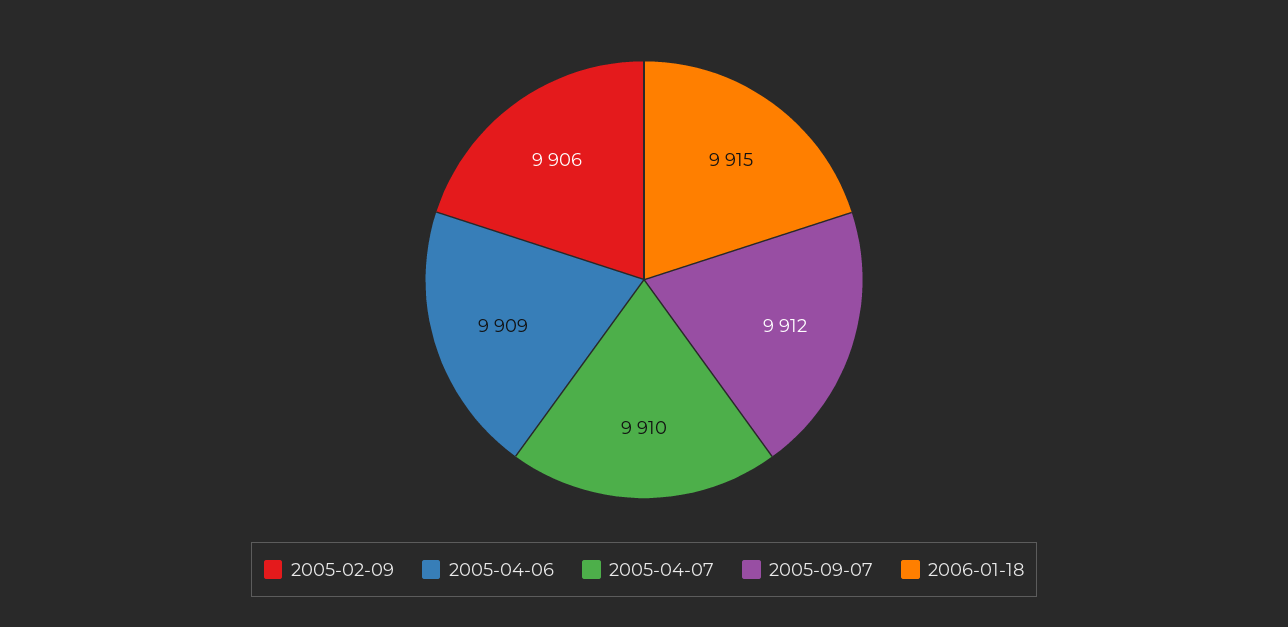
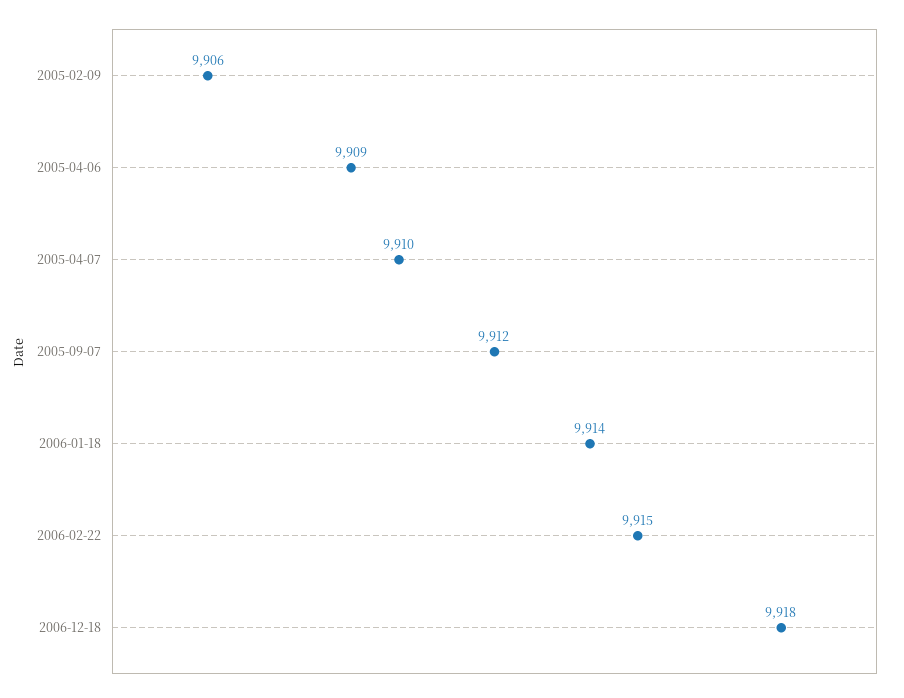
2006-01-18: 9915 -> 9914
2006-02-22: none -> 9915
2006-12-18: none -> 9918

